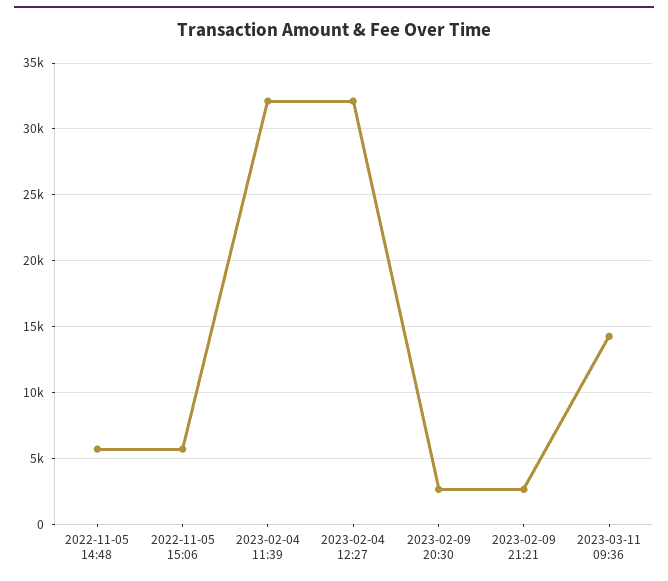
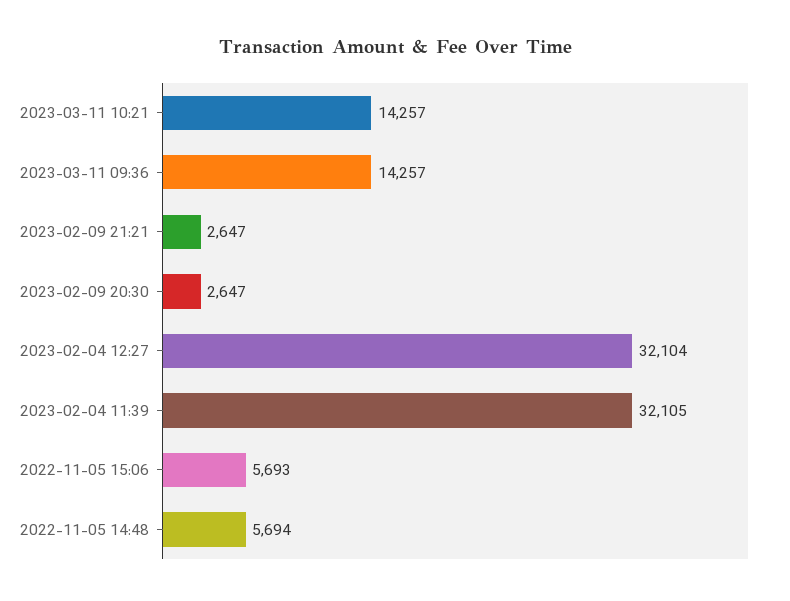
2023-03-11 10:21: none -> 14257

